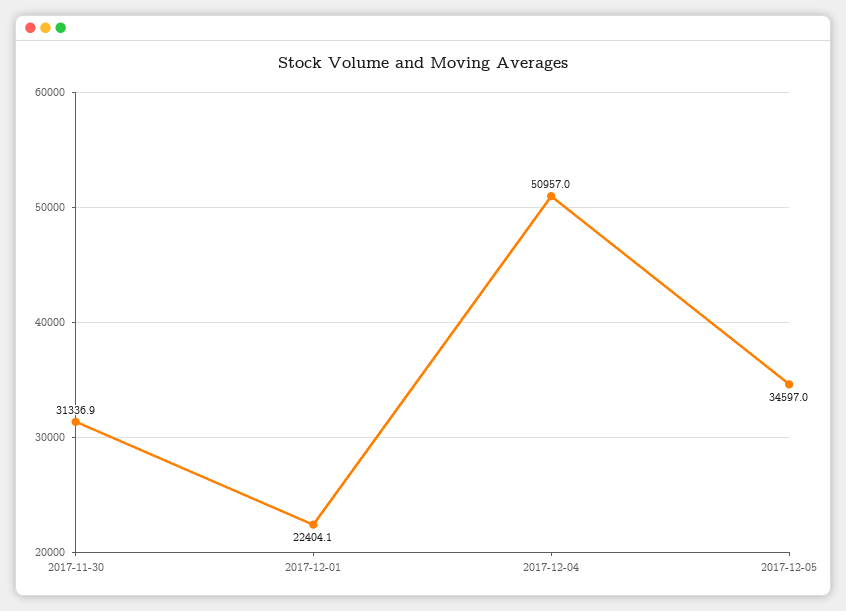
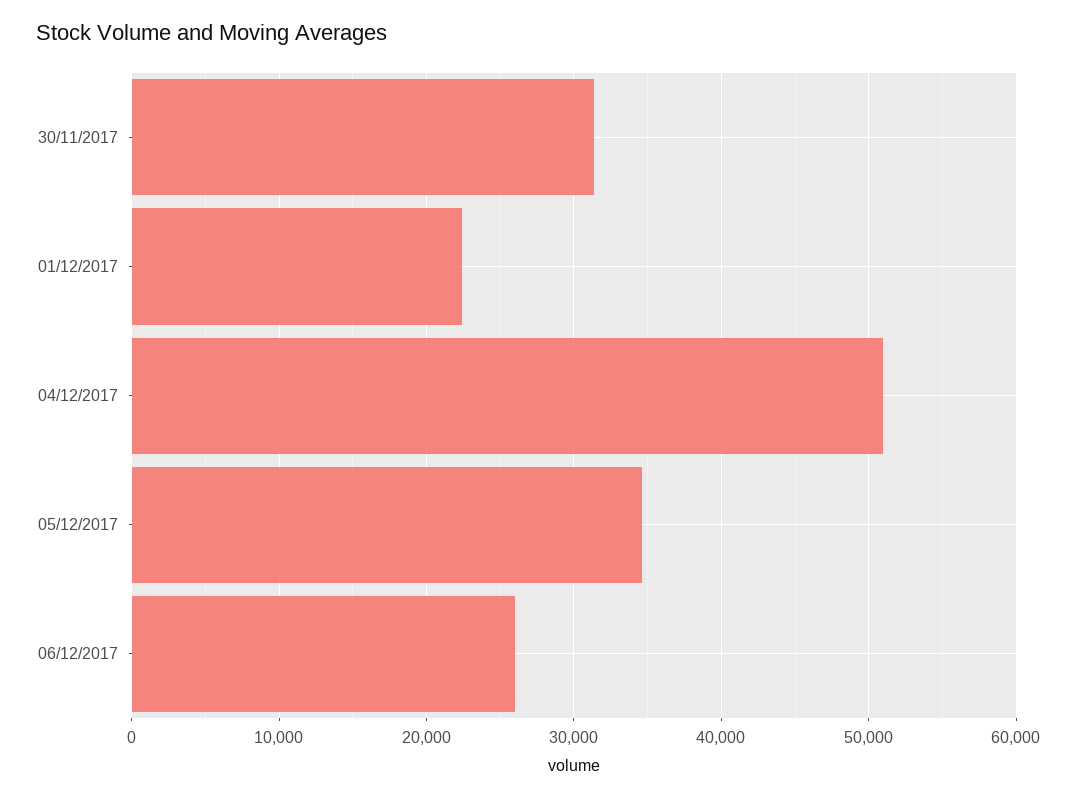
06/12/2017: none -> 26000

